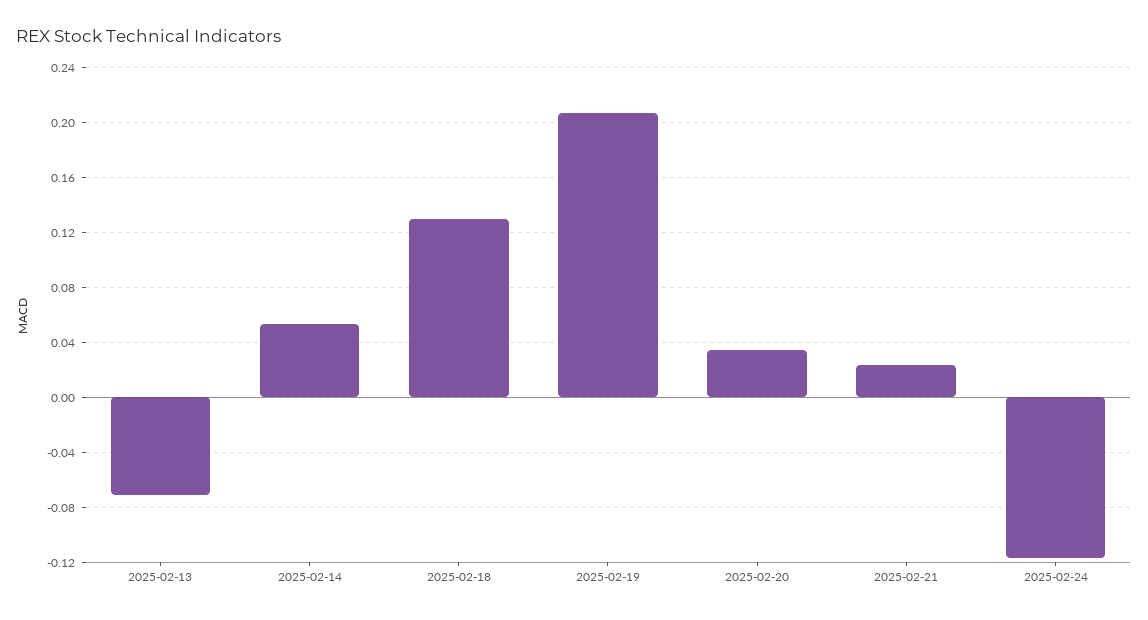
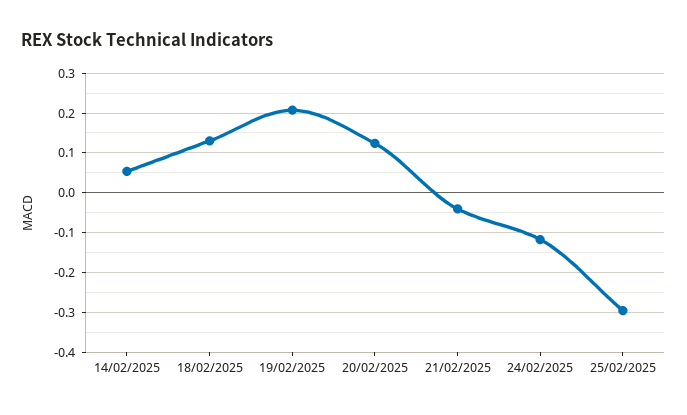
2025-02-13: -0.07 -> none
2025-02-20: 0.035 -> 0.12
2025-02-21: 0.025 -> -0.04
25/02/2025: none -> -0.3

